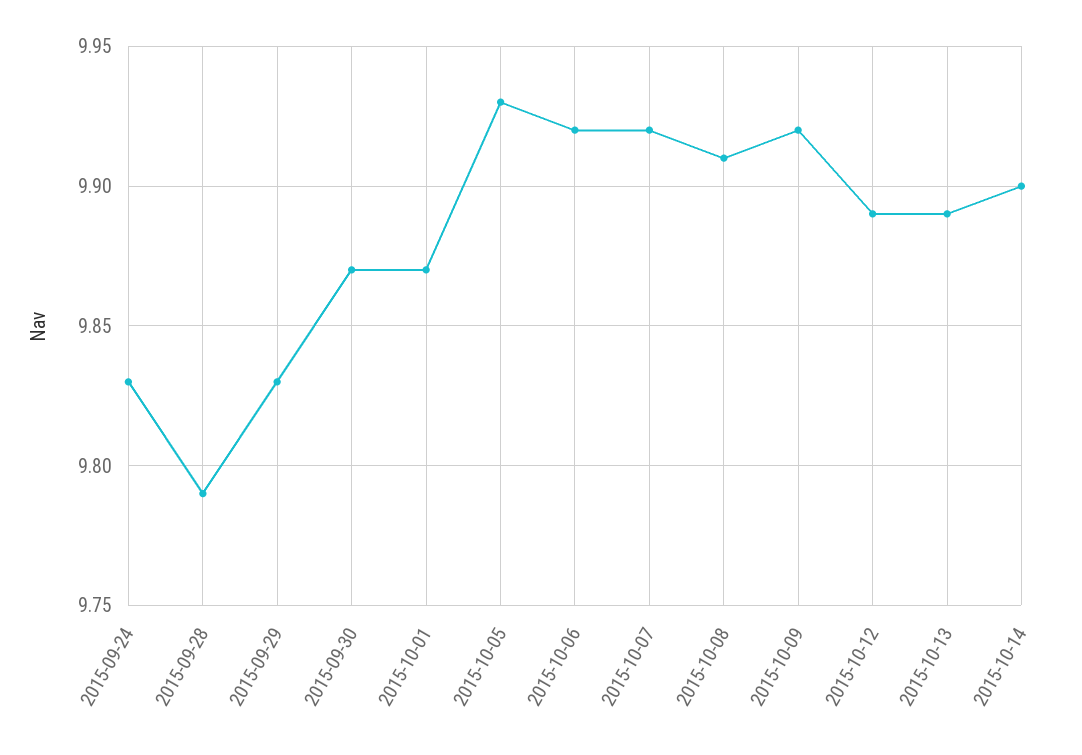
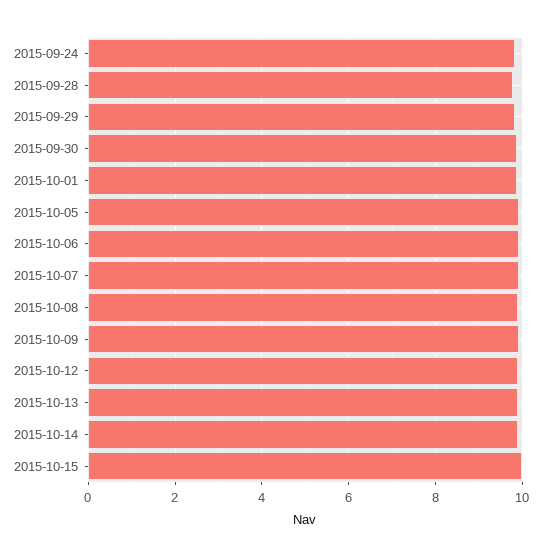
2015-10-15: none -> 10

